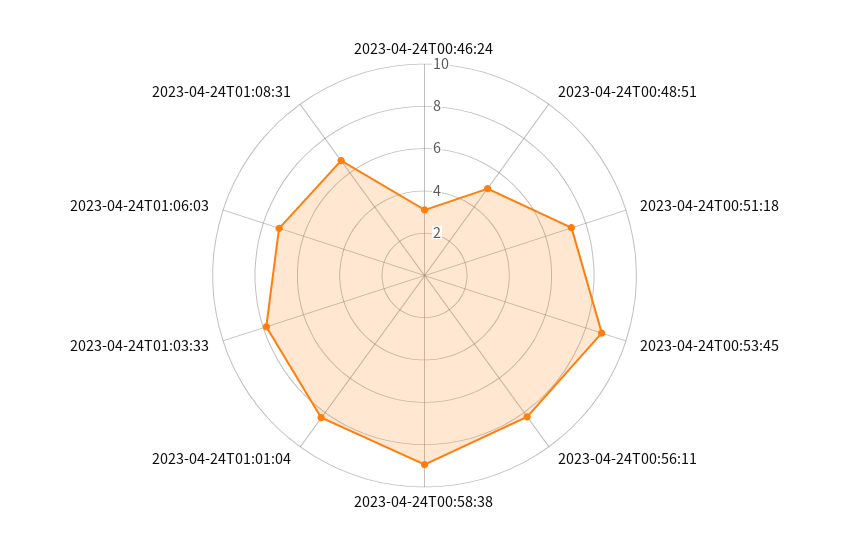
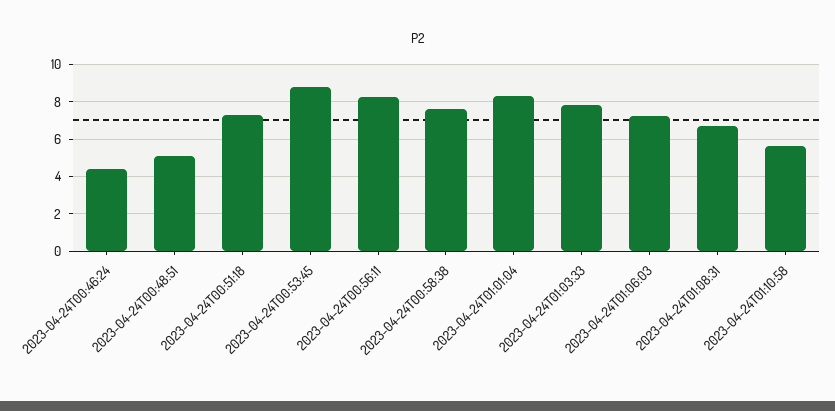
2023-04-24T00:46:24: 3 -> 4.5
2023-04-24T00:58:38: 9 -> 7.5
2023-04-24T01:10:58: none -> 5.5

